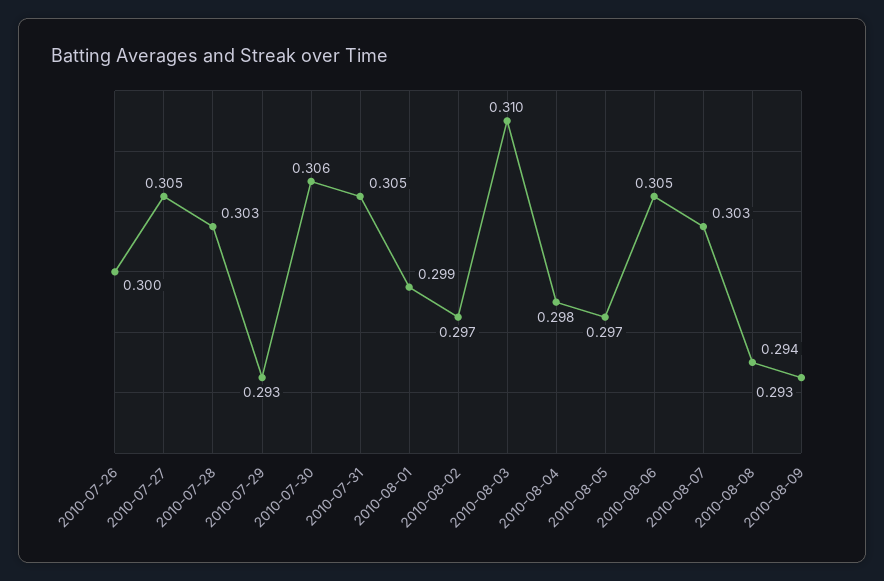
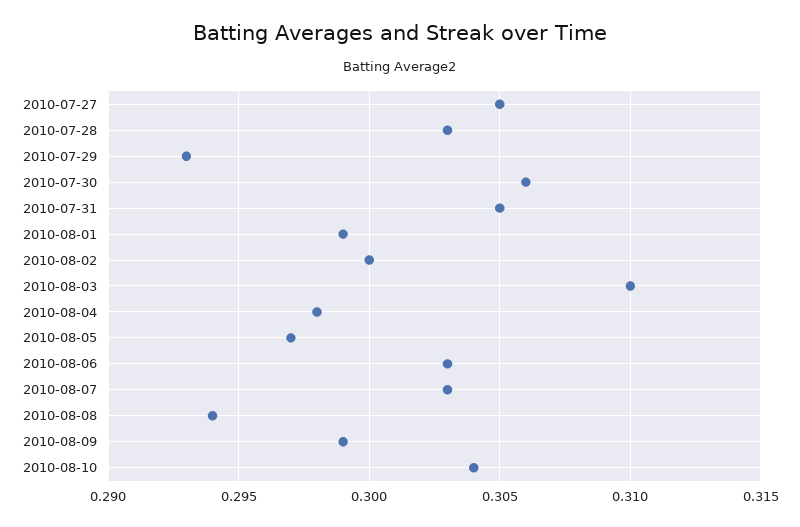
2010-07-26: 0.3 -> none
2010-08-02: 0.297 -> 0.3
2010-08-06: 0.305 -> 0.303
2010-08-09: 0.293 -> 0.299
2010-08-10: none -> 0.304

